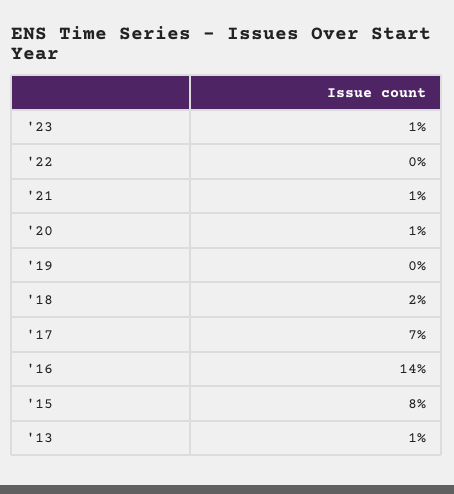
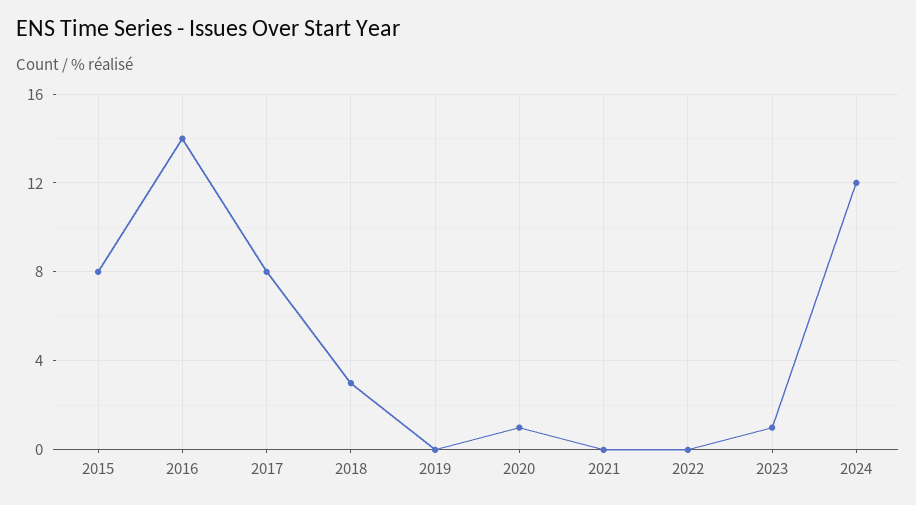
'21: 1 -> 0
'18: 2 -> 3
'17: 7 -> 8
'13: 1 -> none
2024: none -> 12

